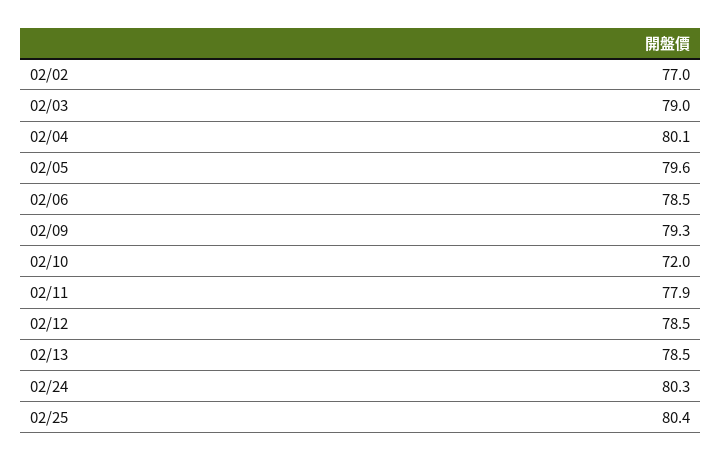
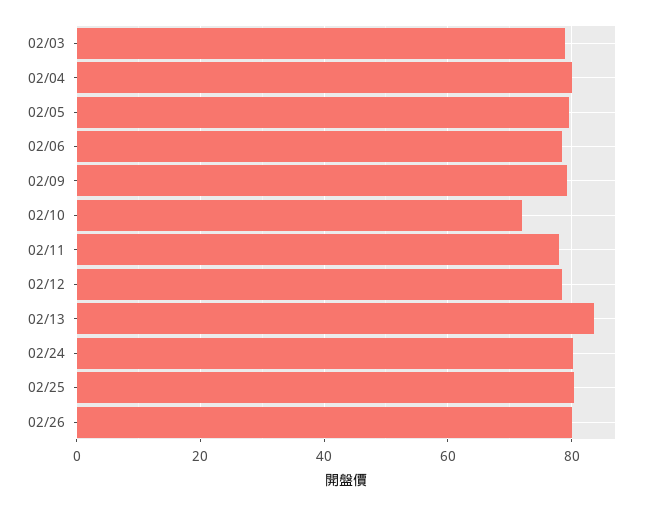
02/02: 77 -> none
02/13: 78.5 -> 84
02/26: none -> 80

